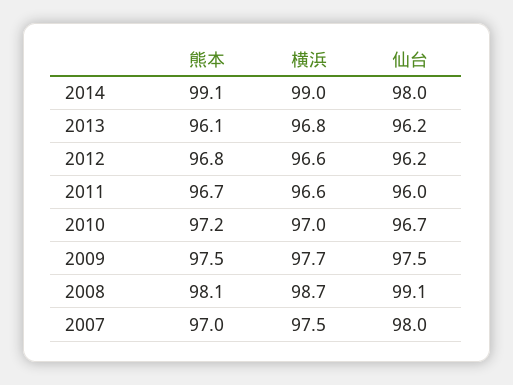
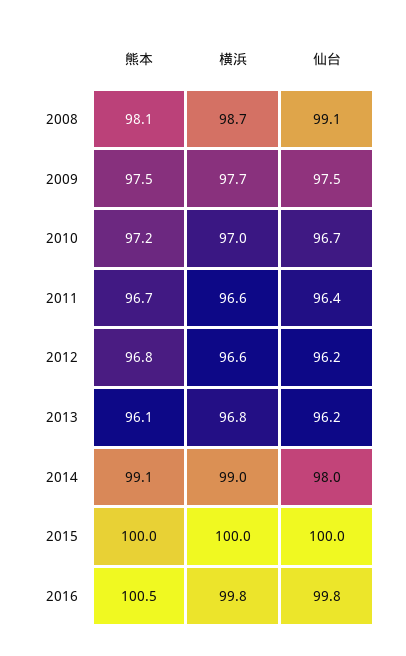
仙台, 2011: 96 -> 96.4
熊本, 2007: 97 -> none
横浜, 2007: 97.5 -> none
仙台, 2007: 98 -> none
熊本, 2015: none -> 100
横浜, 2015: none -> 100
仙台, 2015: none -> 100
熊本, 2016: none -> 100.5
横浜, 2016: none -> 99.8
仙台, 2016: none -> 99.8

